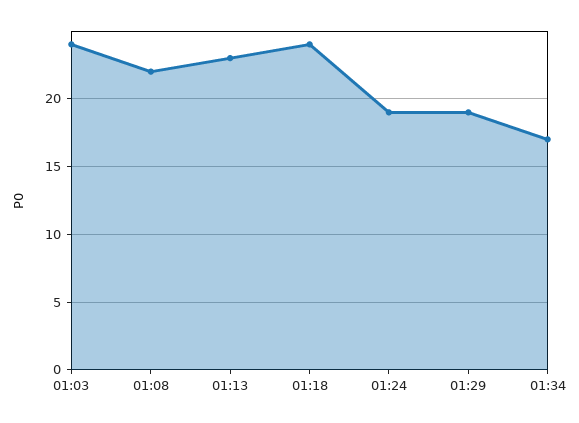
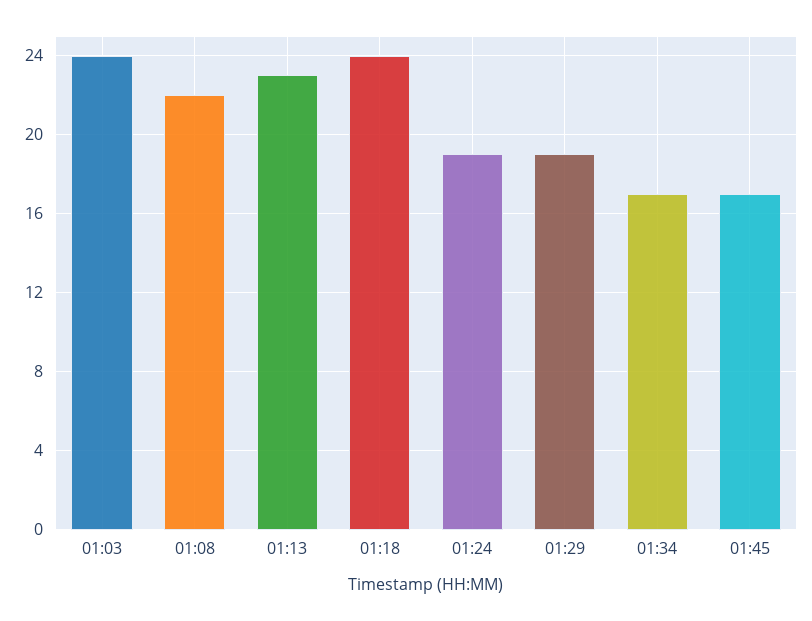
01:45: none -> 17

